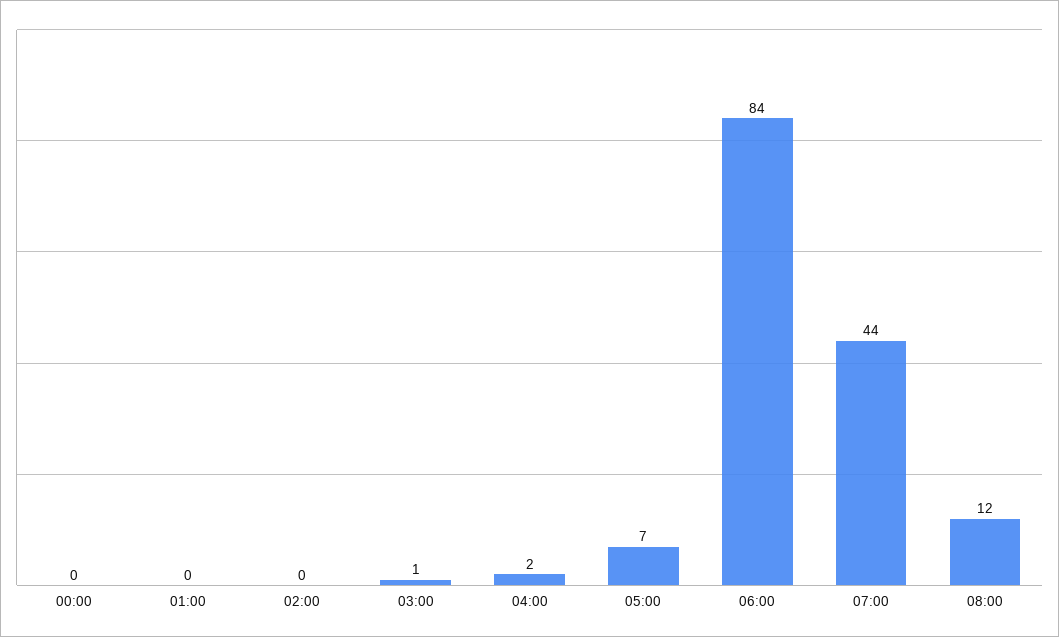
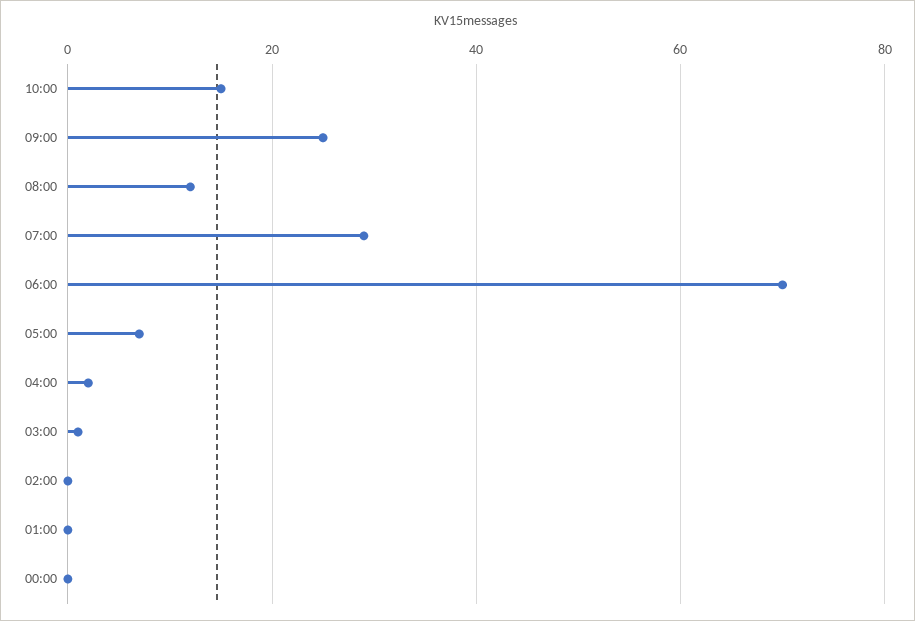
06:00: 84 -> 70
07:00: 44 -> 30
10:00: none -> 15
09:00: none -> 25

